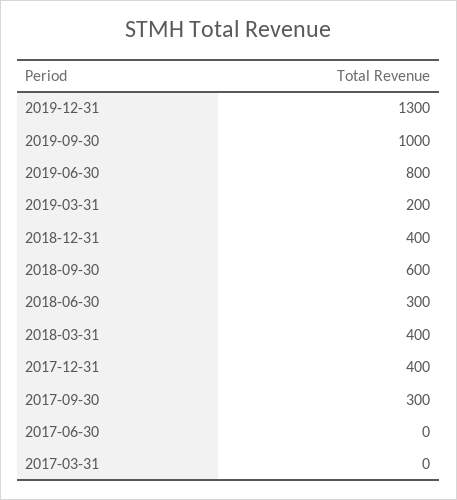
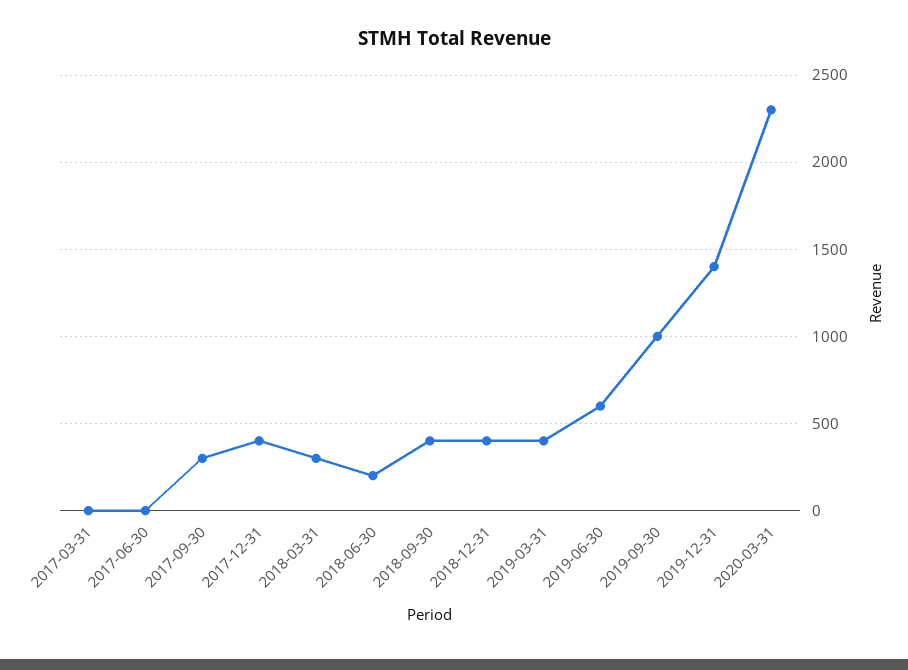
2019-12-31: 1300 -> 1400
2019-06-30: 800 -> 600
2019-03-31: 200 -> 400
2018-09-30: 600 -> 400
2018-06-30: 300 -> 200
2018-03-31: 400 -> 300
2020-03-31: none -> 2300

